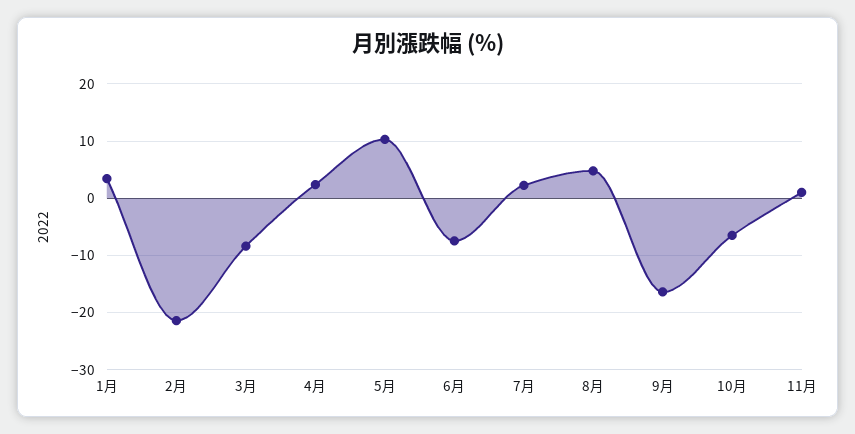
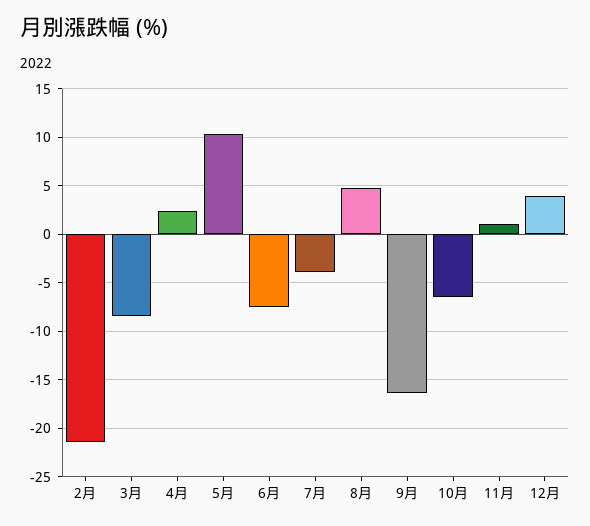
1月: 4 -> none
7月: 2 -> -4
12月: none -> 4

